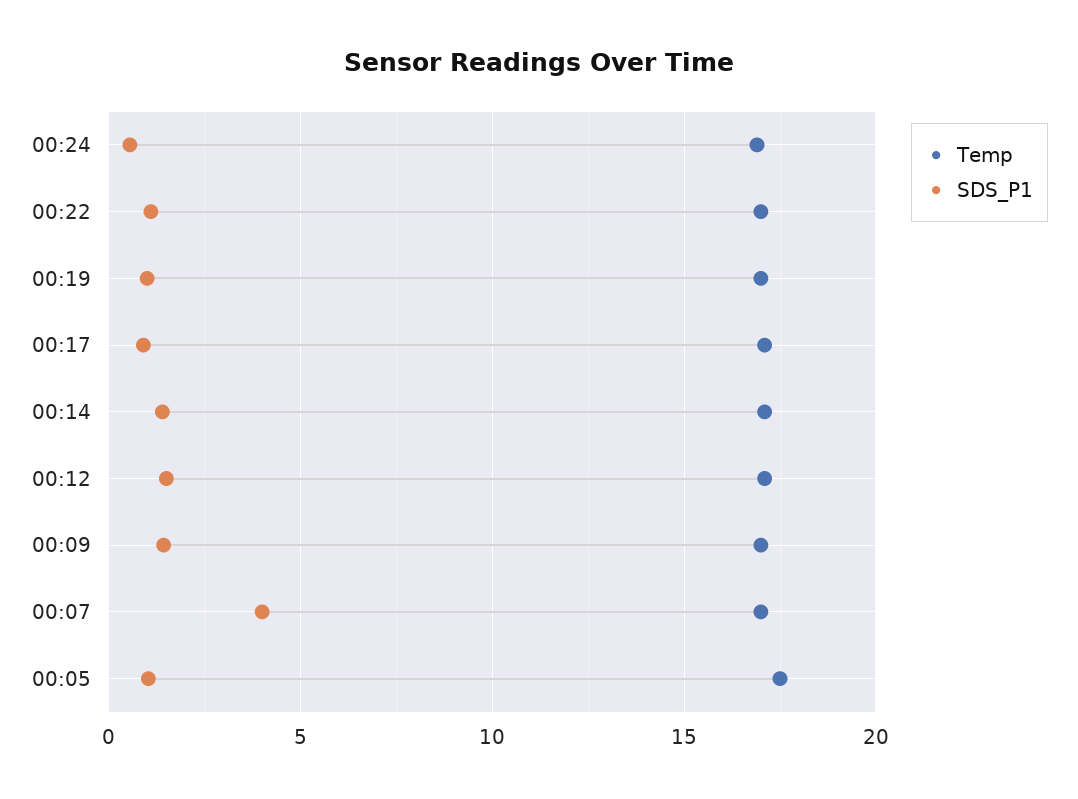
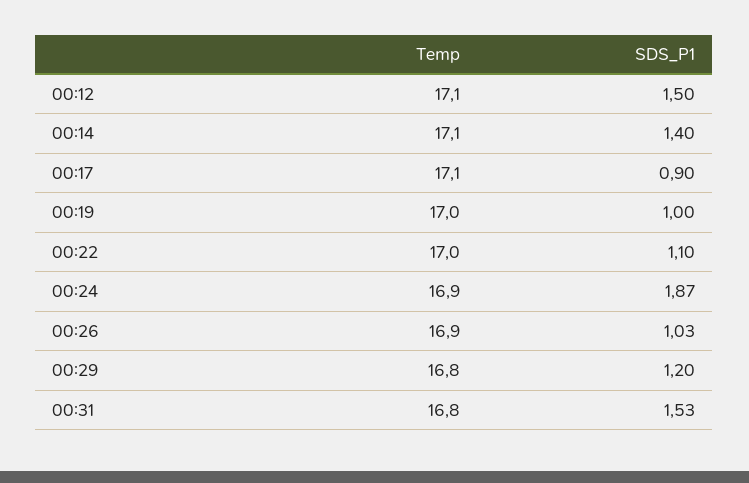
SDS_P1, 00:24: 0.5 -> 1.87
Temp, 00:09: 17 -> none
SDS_P1, 00:09: 1.5 -> none
Temp, 00:07: 17 -> none
SDS_P1, 00:07: 4 -> none
Temp, 00:05: 17.5 -> none
SDS_P1, 00:05: 1 -> none
Temp, 00:26: none -> 16.9
SDS_P1, 00:26: none -> 1.03
Temp, 00:29: none -> 16.8
SDS_P1, 00:29: none -> 1.2
Temp, 00:31: none -> 16.8
SDS_P1, 00:31: none -> 1.53

